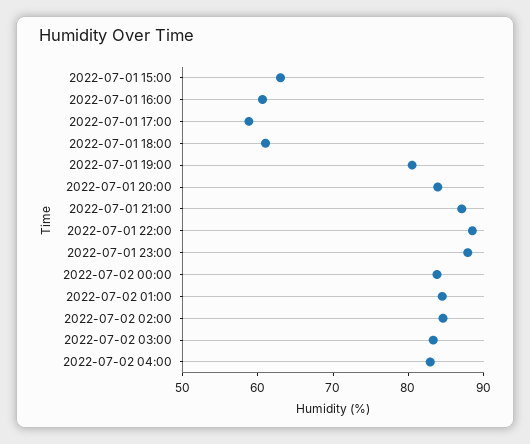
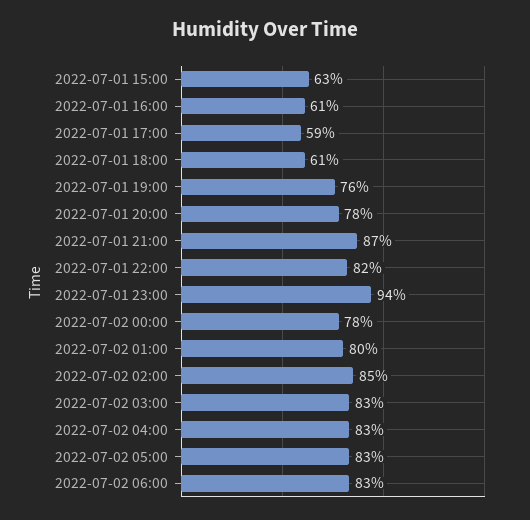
2022-07-01 19:00: 80 -> 76
2022-07-01 20:00: 84 -> 78
2022-07-01 22:00: 88 -> 82
2022-07-01 23:00: 88 -> 94
2022-07-02 00:00: 84 -> 78
2022-07-02 01:00: 84 -> 80
2022-07-02 05:00: none -> 83
2022-07-02 06:00: none -> 83

